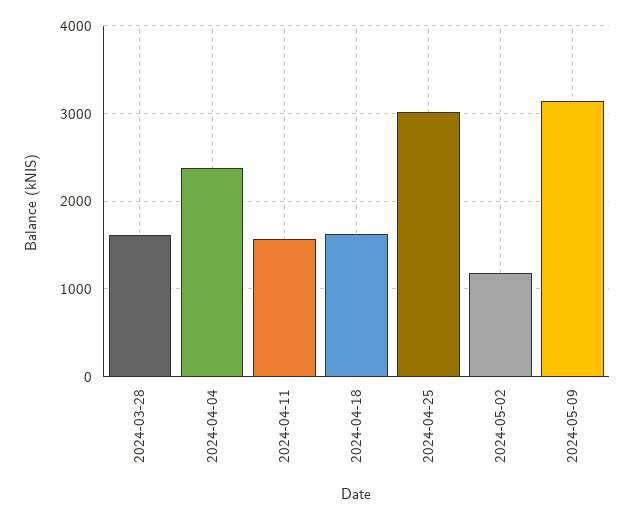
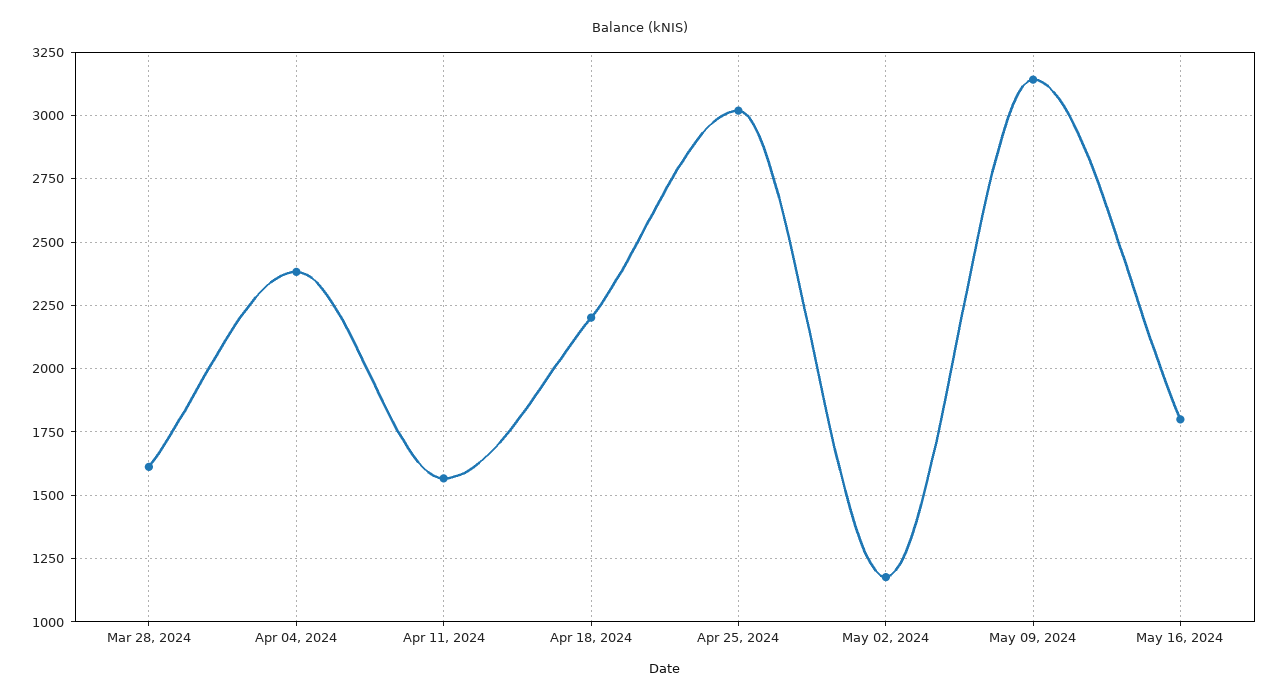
2024-04-18: 1600 -> 2200
May 16, 2024: none -> 1800

